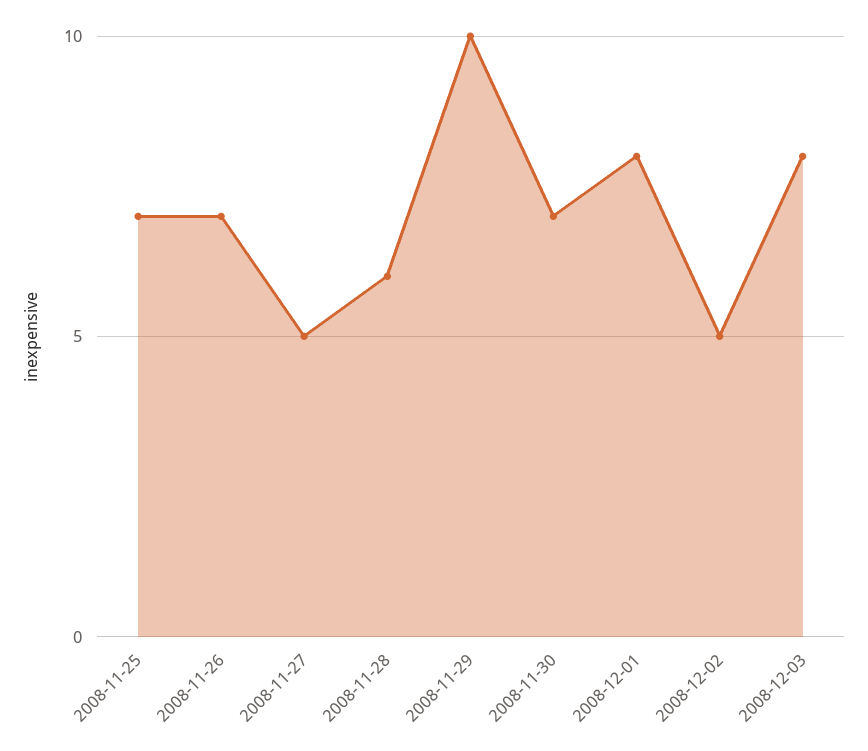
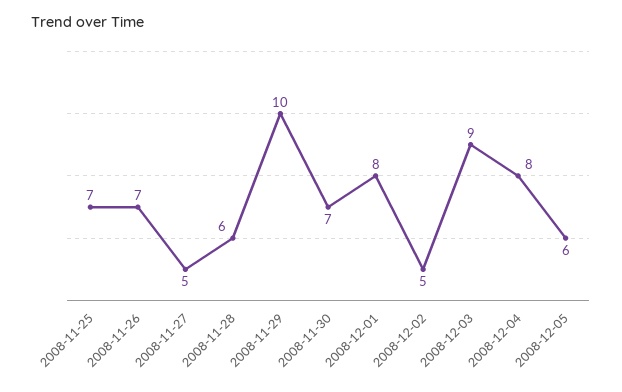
2008-12-03: 8 -> 9
2008-12-04: none -> 8
2008-12-05: none -> 6

